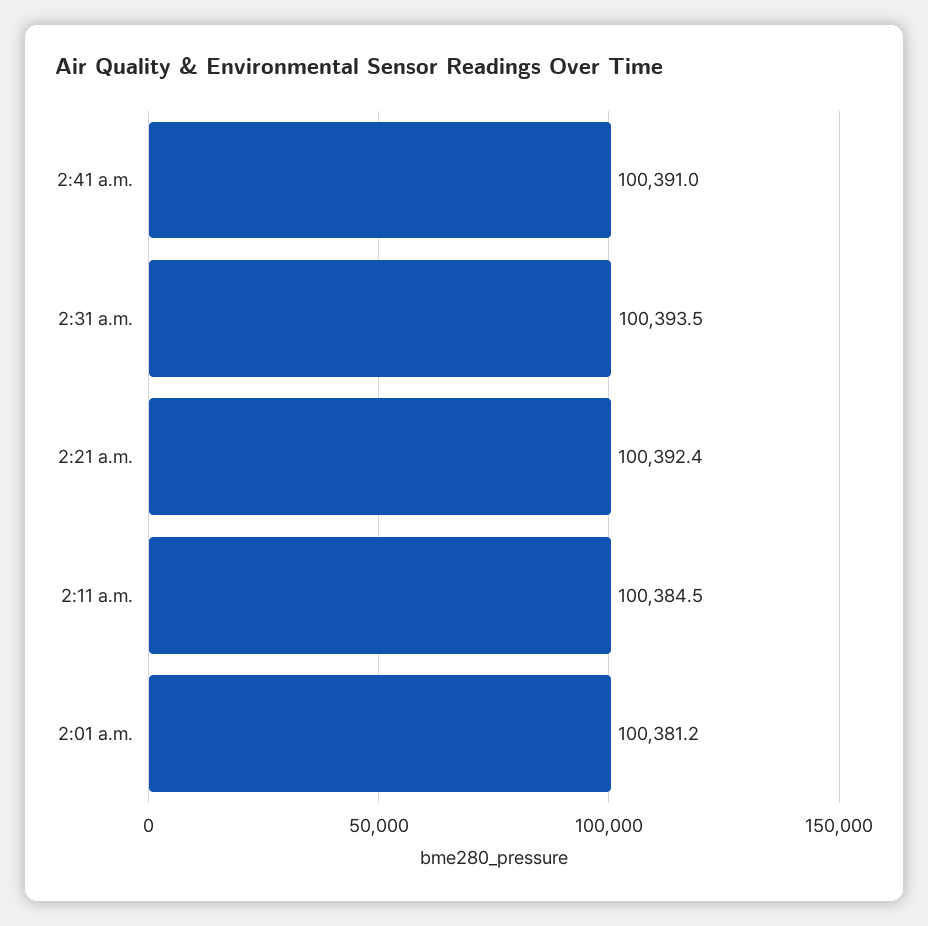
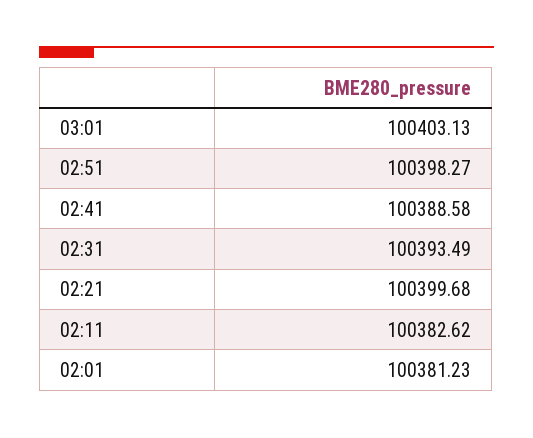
2:41 a.m.: 100391 -> 100388.58
2:21 a.m.: 100392.4 -> 100399.68
2:11 a.m.: 100384.5 -> 100382.62
03:01: none -> 100403.13
02:51: none -> 100398.27

